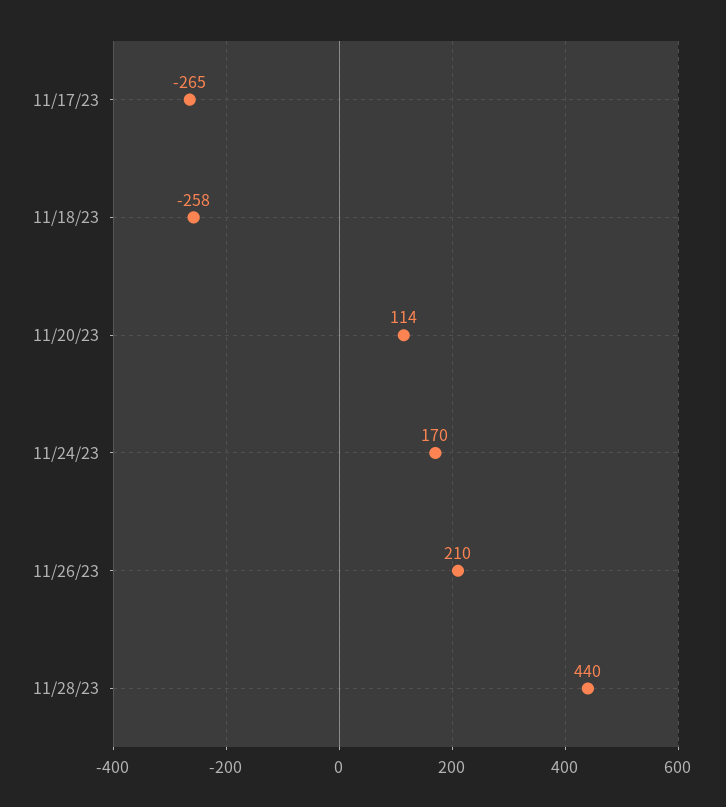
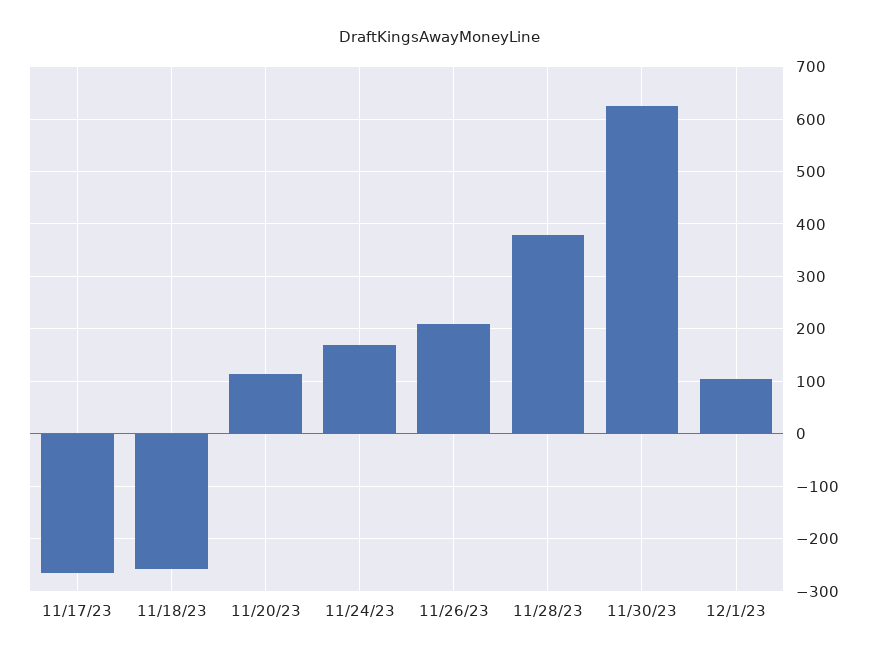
11/28/23: 440 -> 380
11/30/23: none -> 620
12/1/23: none -> 100

